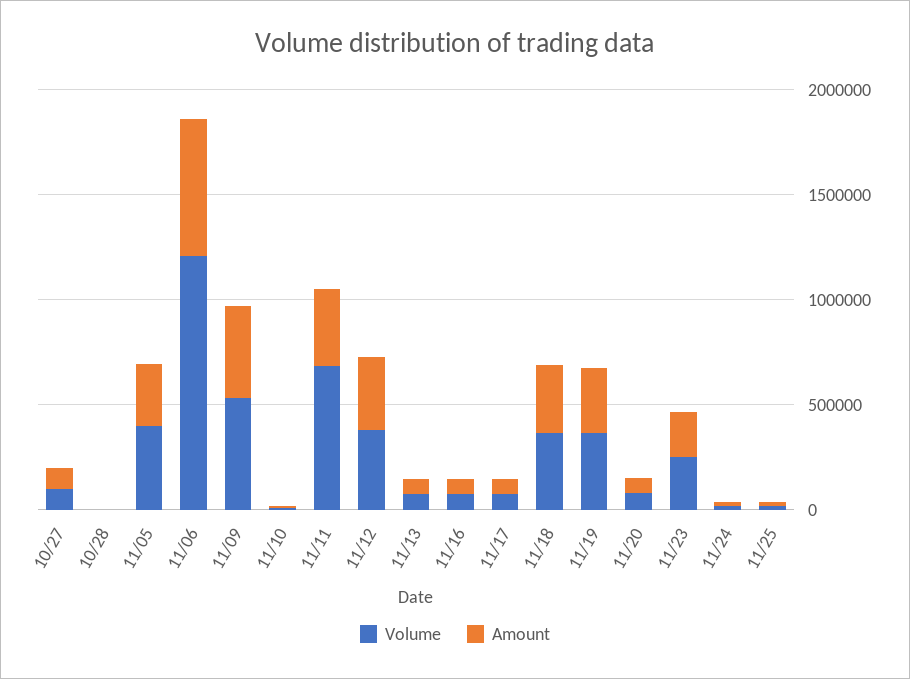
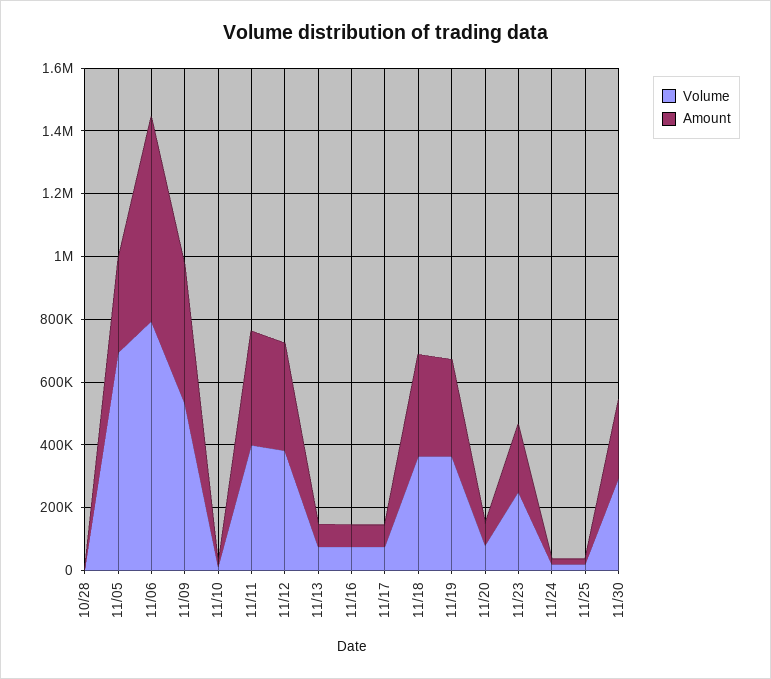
Volume, 10/27: 100000 -> none
Amount, 10/27: 100000 -> none
Volume, 11/05: 400000 -> 700000
Volume, 11/06: 1200000 -> 800000
Volume, 11/11: 700000 -> 400000
Volume, 11/30: none -> 300000
Amount, 11/30: none -> 250000

